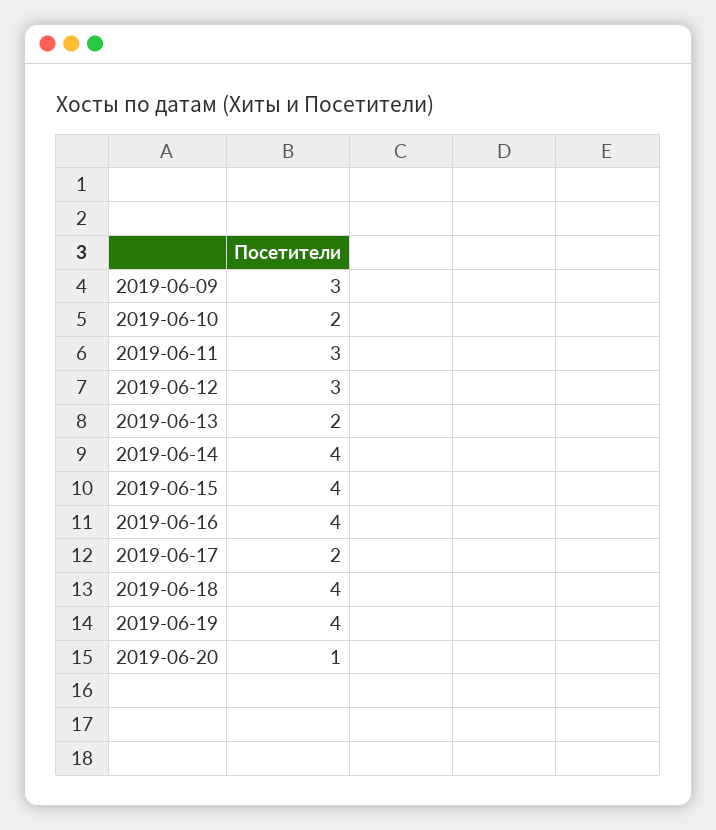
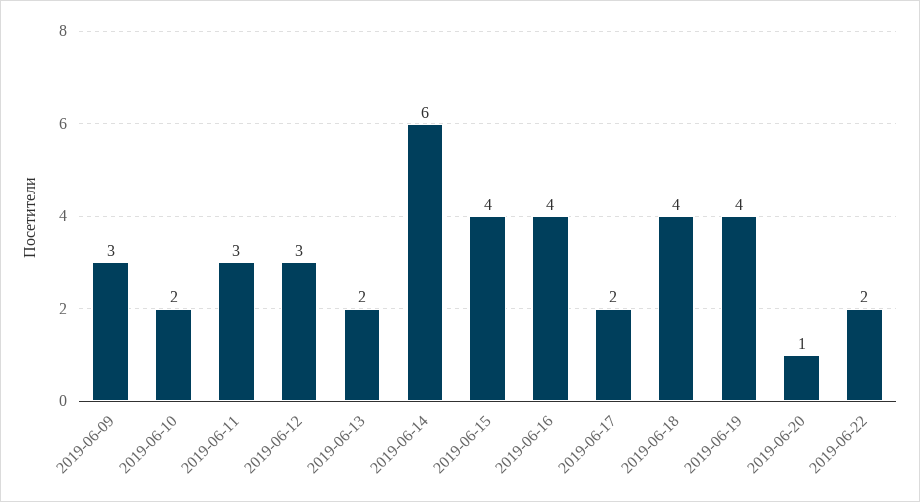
2019-06-14: 4 -> 6
2019-06-22: none -> 2

